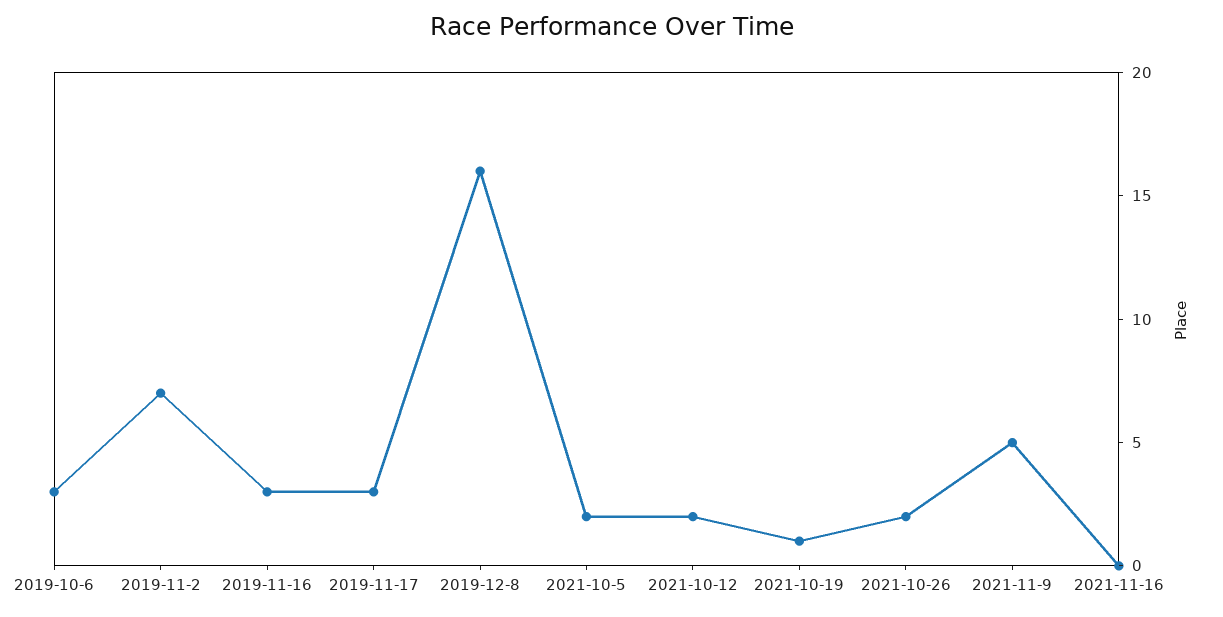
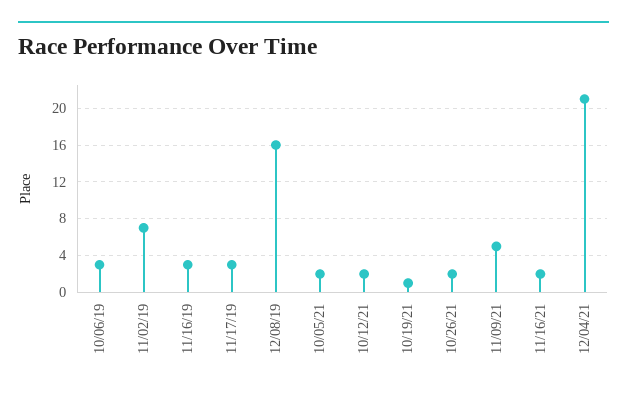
2021-11-16: 0 -> 2
12/04/21: none -> 21

